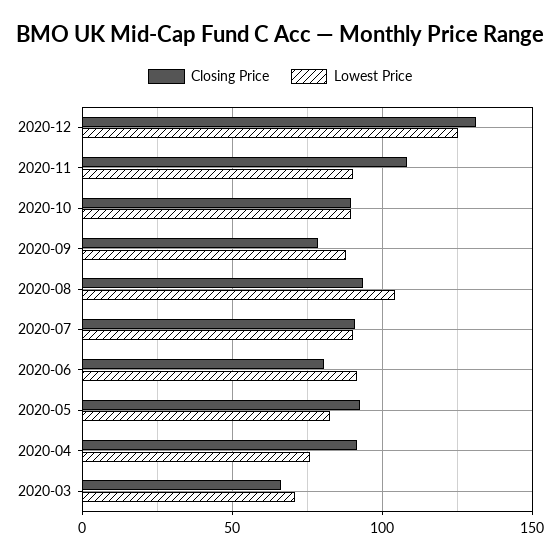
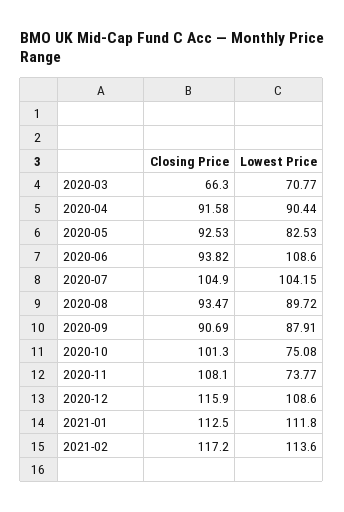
Closing Price, 2020-12: 130 -> 115.9
Lowest Price, 2020-12: 125 -> 108.6
Lowest Price, 2020-11: 90 -> 73.77
Closing Price, 2020-10: 90 -> 101.3
Lowest Price, 2020-10: 90 -> 75.08
Closing Price, 2020-09: 80 -> 90.69
Lowest Price, 2020-08: 105 -> 89.72
Closing Price, 2020-07: 90 -> 104.9
Lowest Price, 2020-07: 90 -> 104.15
Closing Price, 2020-06: 80 -> 93.82
Lowest Price, 2020-06: 90 -> 108.6
Lowest Price, 2020-04: 75 -> 90.44
Closing Price, 2021-01: none -> 112.5
Lowest Price, 2021-01: none -> 111.8
Closing Price, 2021-02: none -> 117.2
Lowest Price, 2021-02: none -> 113.6

